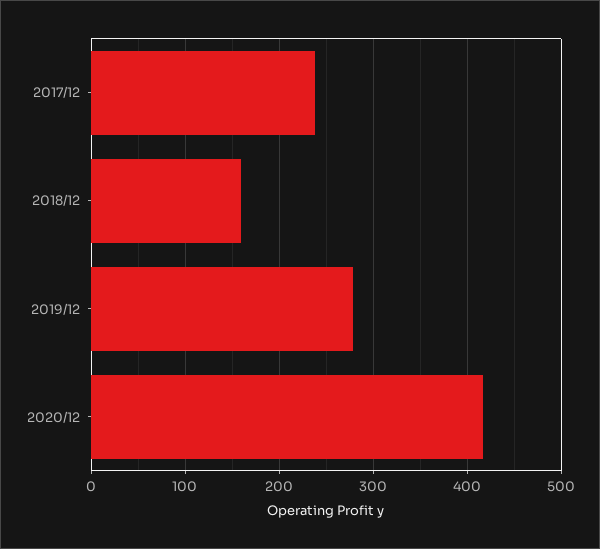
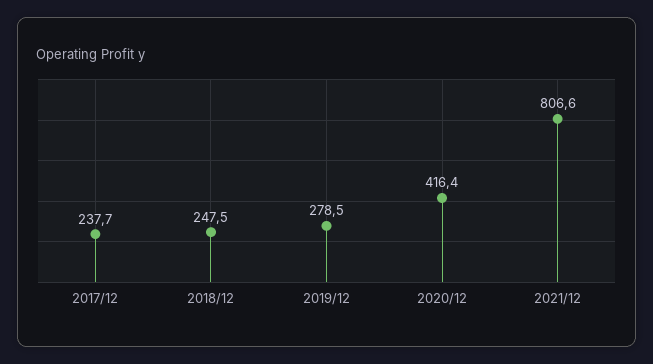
2018/12: 160 -> 247.5
2021/12: none -> 806.6

